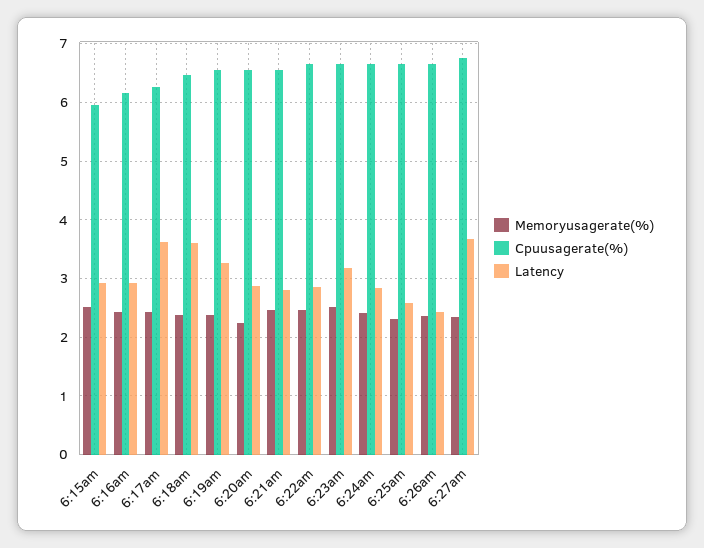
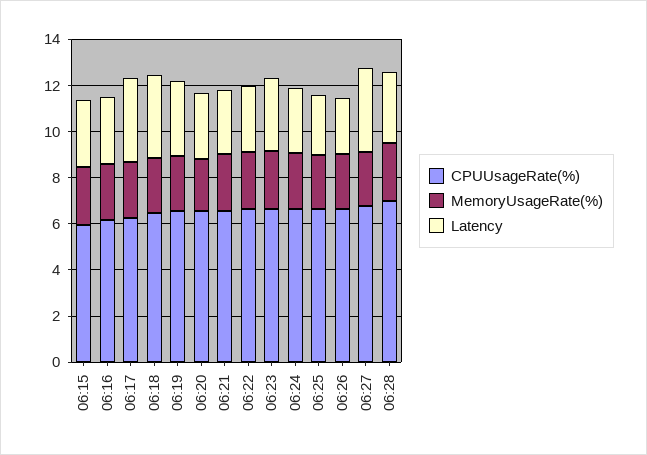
Cpuusagerate(%), 06:28: none -> 7
Memoryusagerate(%), 06:28: none -> 2.5
Latency, 06:28: none -> 3

